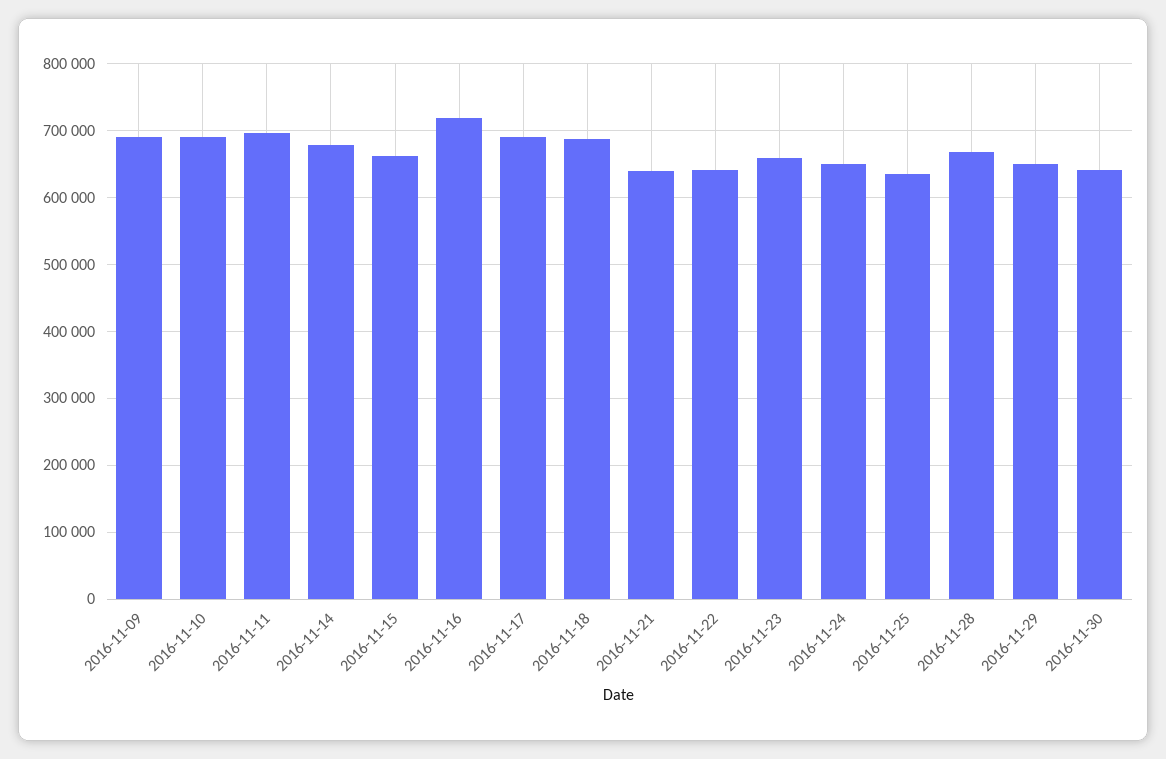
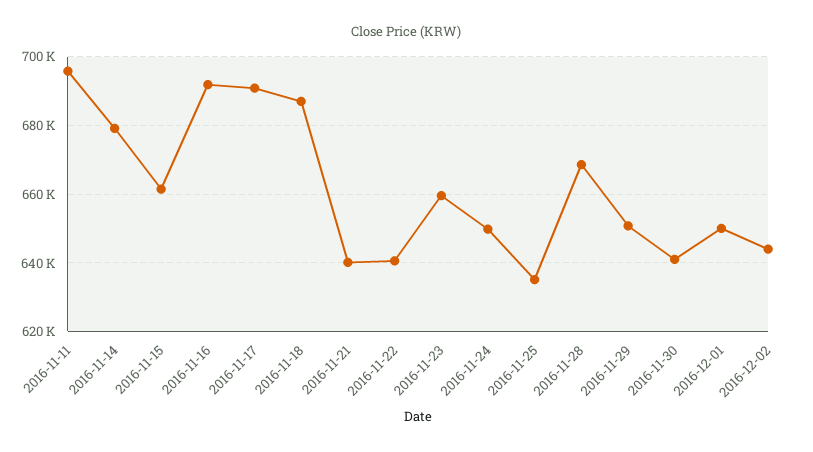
2016-11-09: 690000 -> none
2016-11-10: 690000 -> none
2016-11-16: 720000 -> 692000
2016-12-01: none -> 650000
2016-12-02: none -> 644000

